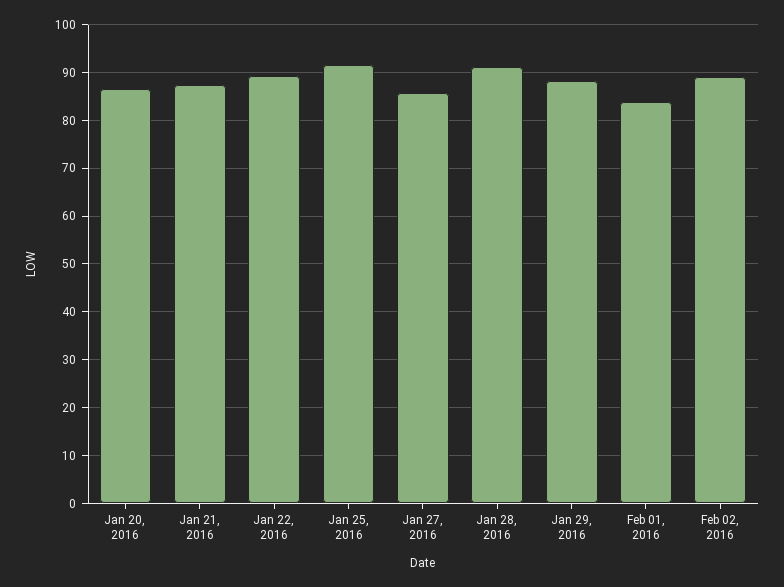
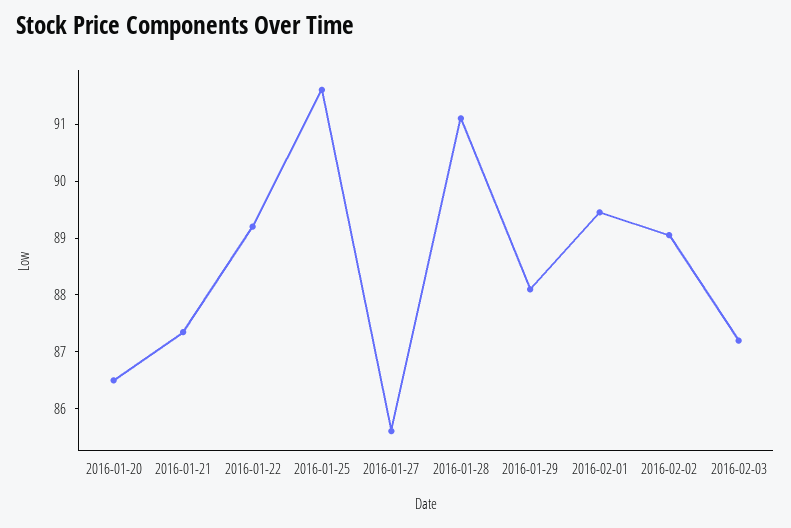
Feb 01, 2016: 84 -> 89.4
2016-02-03: none -> 87.2

